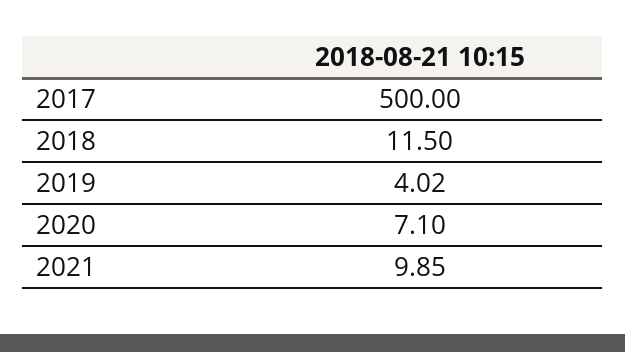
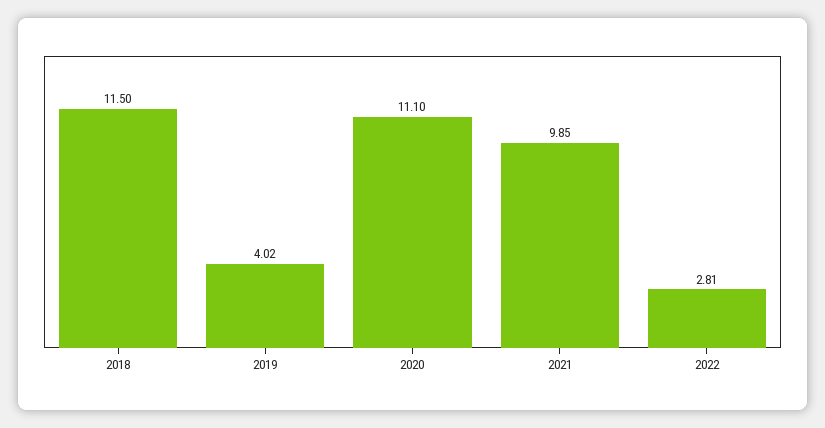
2017: 500 -> none
2020: 7.1 -> 11.1
2022: none -> 2.81

